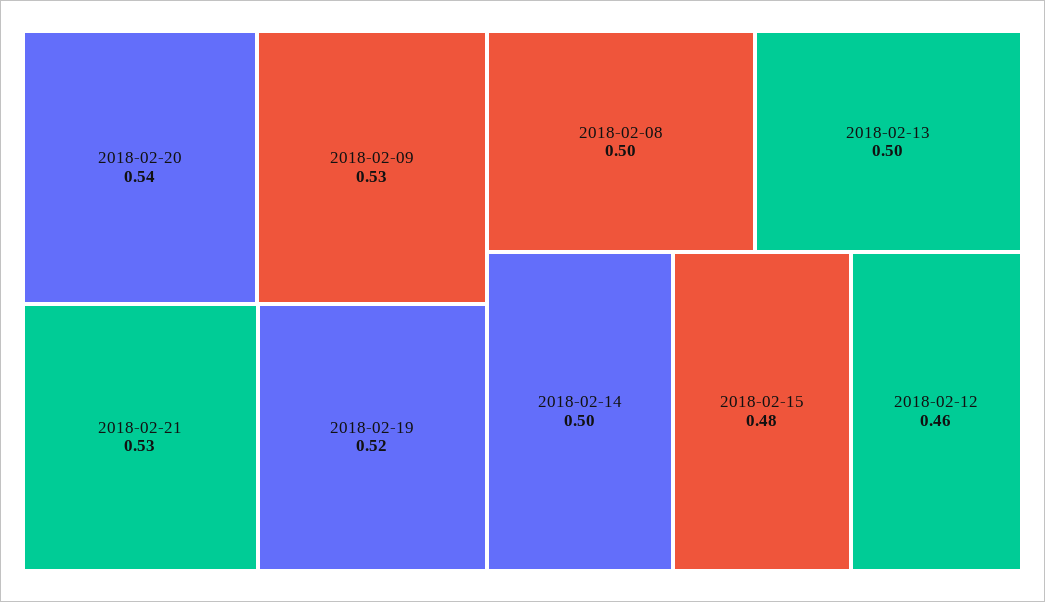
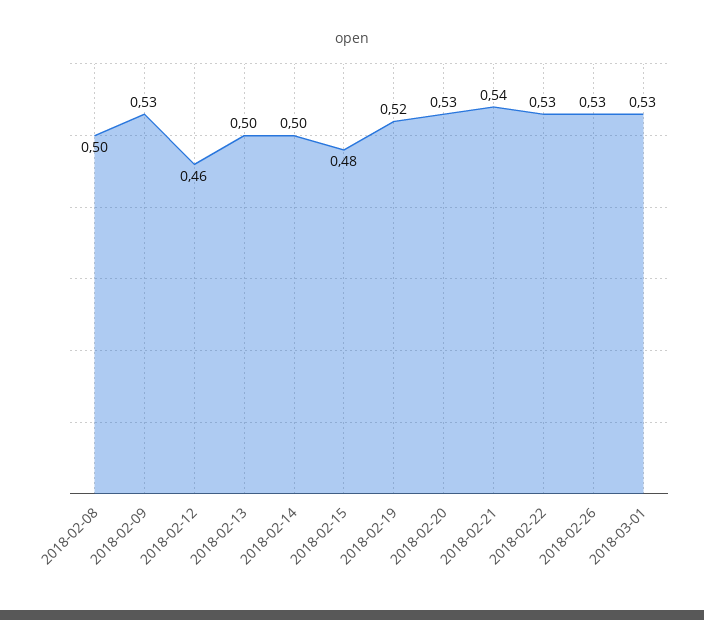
2018-02-20: 0.54 -> 0.53
2018-02-21: 0.53 -> 0.54
2018-02-22: none -> 0.53
2018-02-26: none -> 0.53
2018-03-01: none -> 0.53

